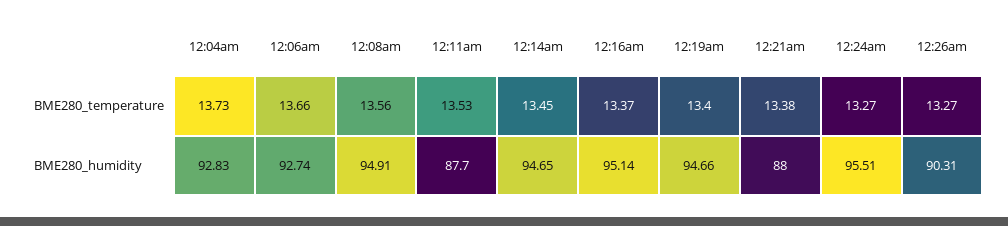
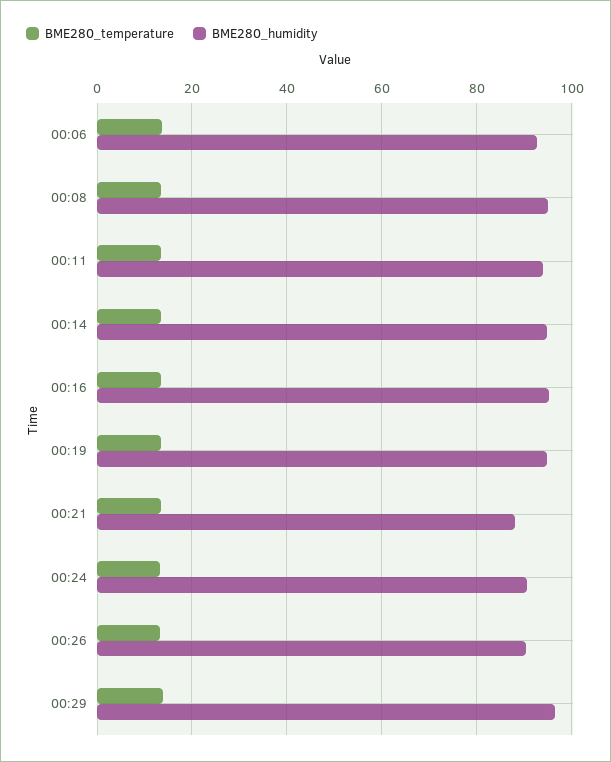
BME280_temperature, 12:04am: 13.73 -> none
BME280_humidity, 12:04am: 92.83 -> none
BME280_humidity, 12:11am: 87.7 -> 94
BME280_humidity, 12:24am: 95.51 -> 90
BME280_temperature, 00:29: none -> 14
BME280_humidity, 00:29: none -> 96

